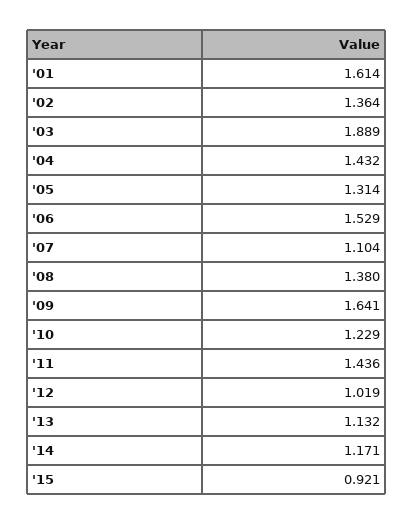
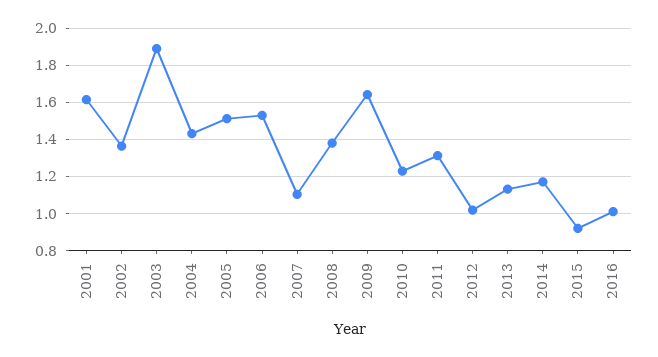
'05: 1.314 -> 1.5
'11: 1.436 -> 1.3
2016: none -> 1

